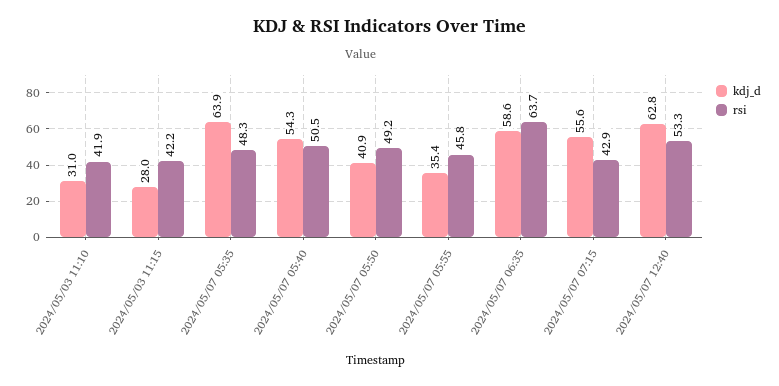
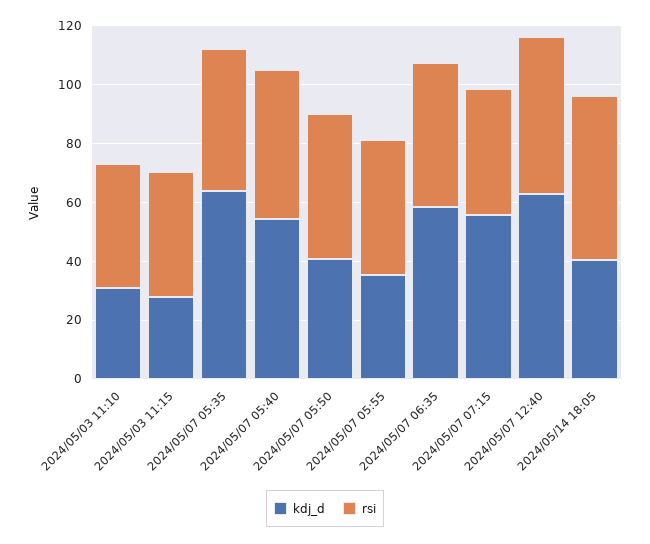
rsi, 2024/05/07 06:35: 63.7 -> 50
kdj_d, 2024/05/14 18:05: none -> 40
rsi, 2024/05/14 18:05: none -> 55

